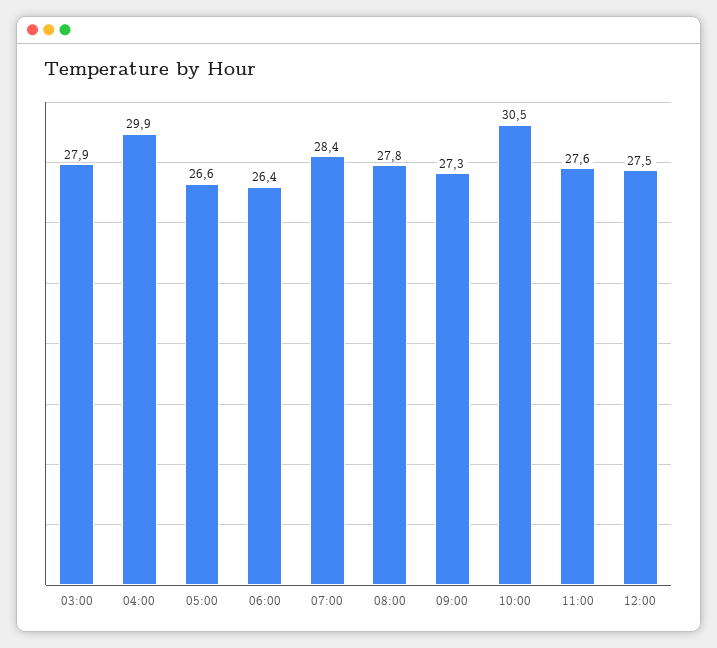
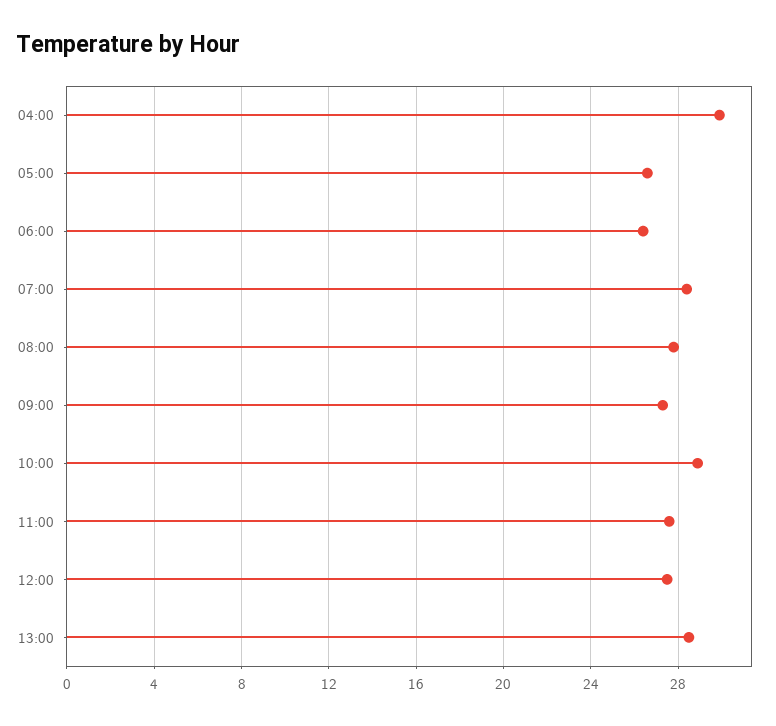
03:00: 27.9 -> none
10:00: 30.5 -> 29
13:00: none -> 28.5

